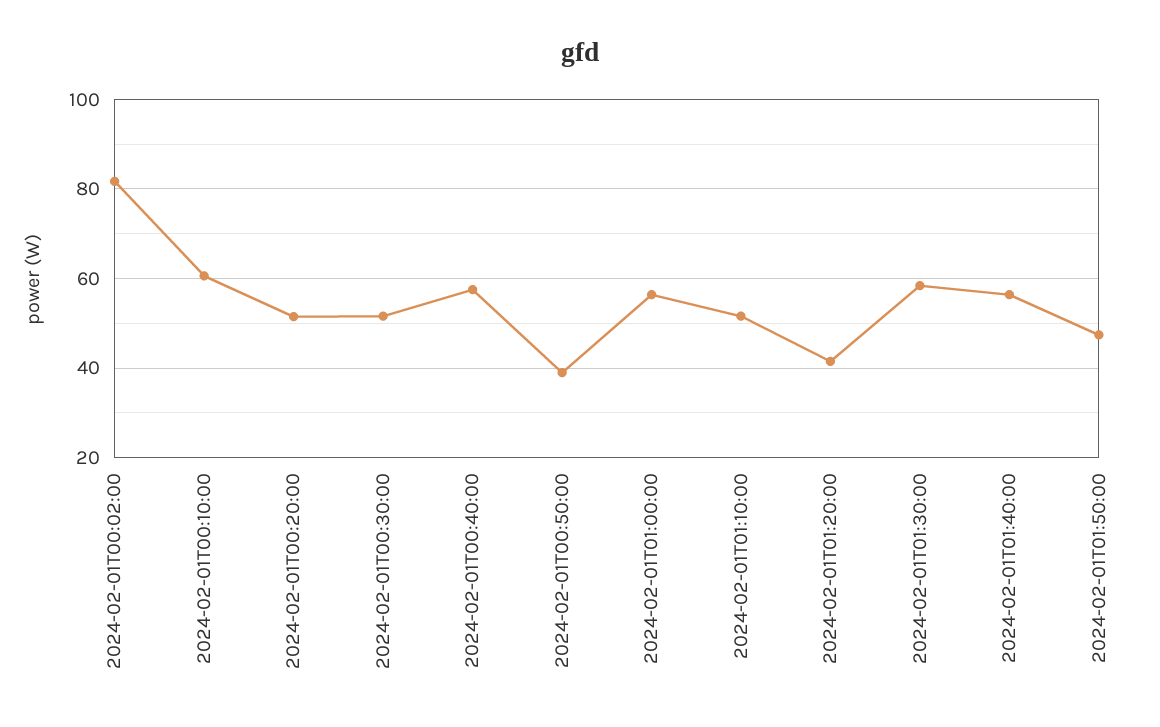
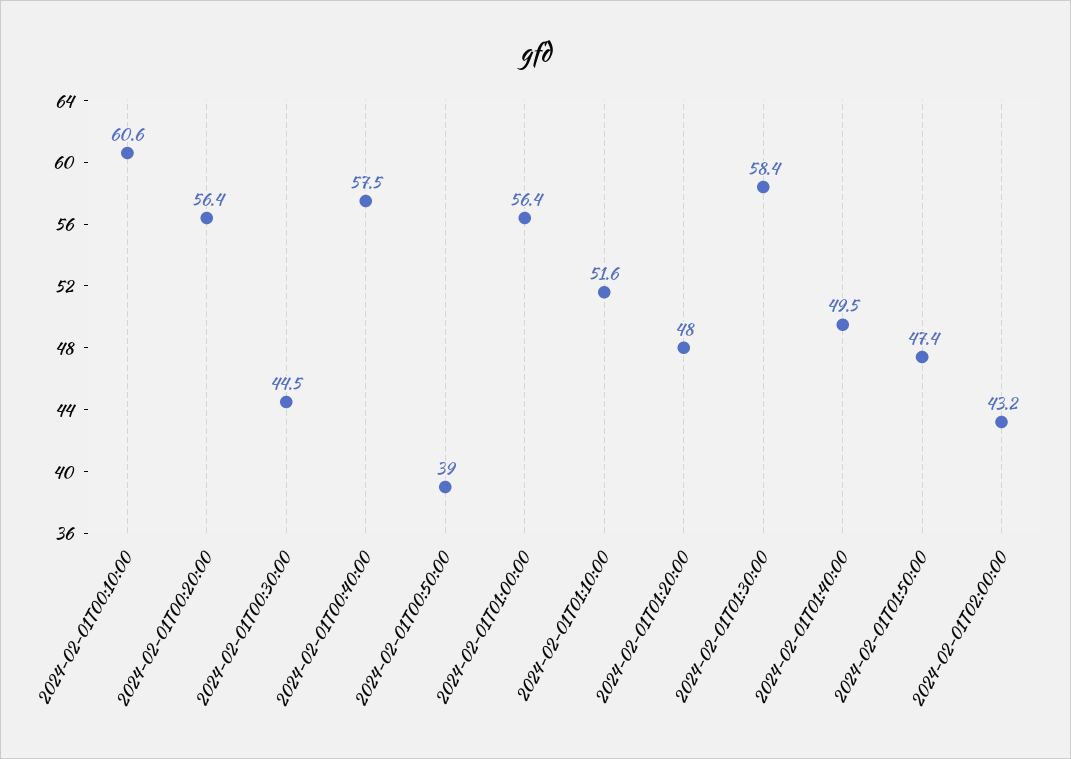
2024-02-01T00:02:00: 82 -> none
2024-02-01T00:20:00: 52 -> 56.4
2024-02-01T00:30:00: 52 -> 44.5
2024-02-01T01:20:00: 42 -> 48
2024-02-01T01:40:00: 56 -> 49.5
2024-02-01T02:00:00: none -> 43.2

